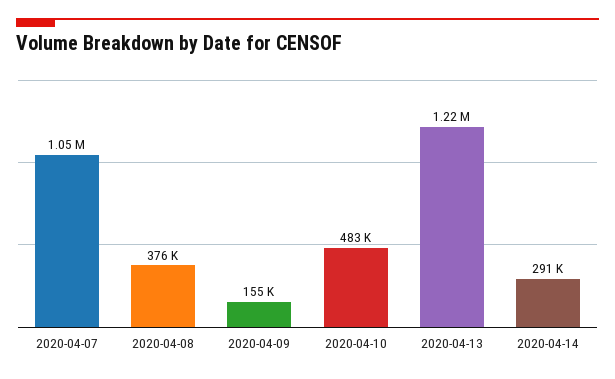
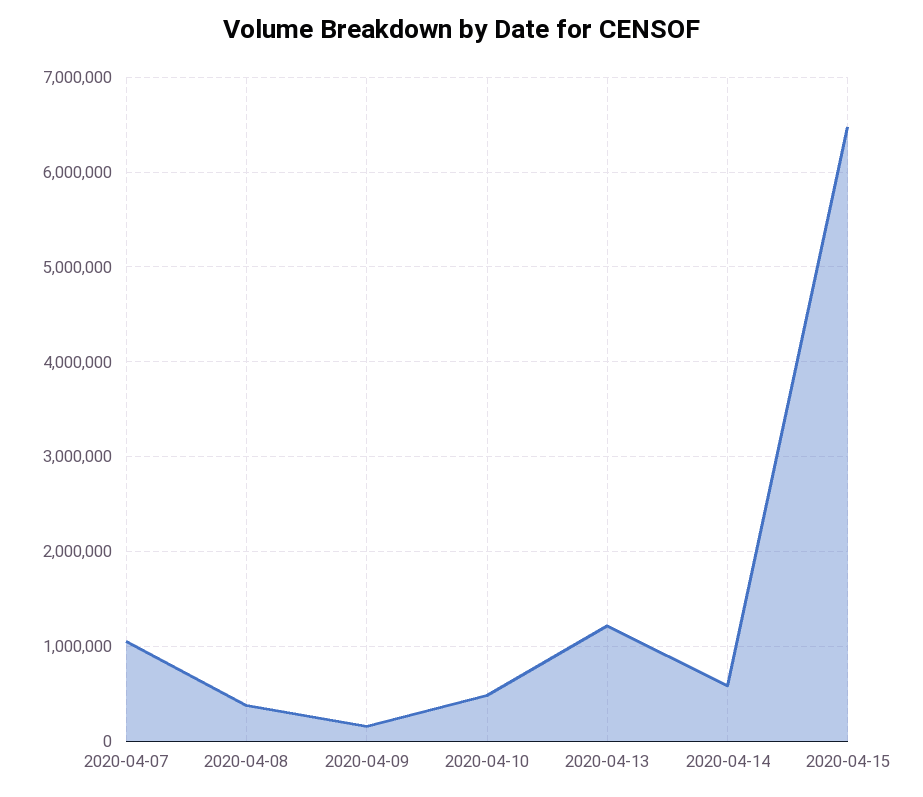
2020-04-14: 291000 -> 600000
2020-04-15: none -> 6500000

